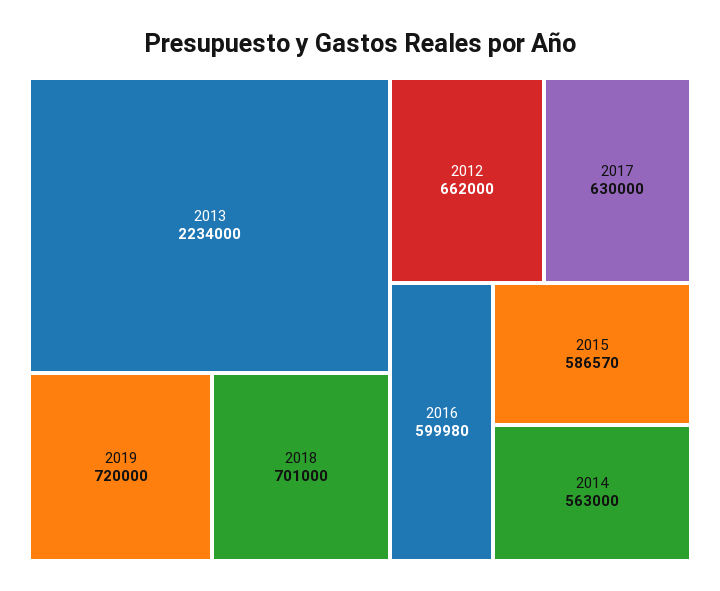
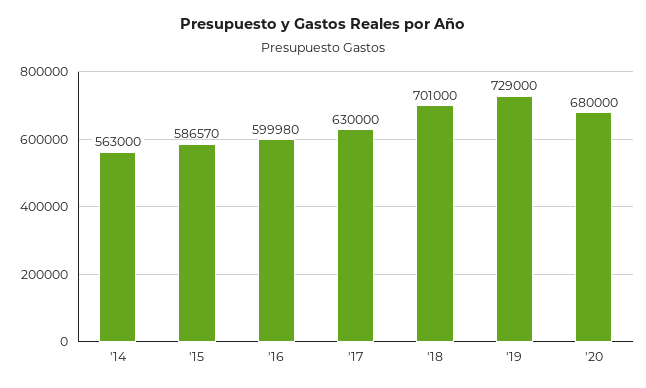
2013: 2234000 -> none
2019: 720000 -> 729000
2012: 662000 -> none
'20: none -> 680000

